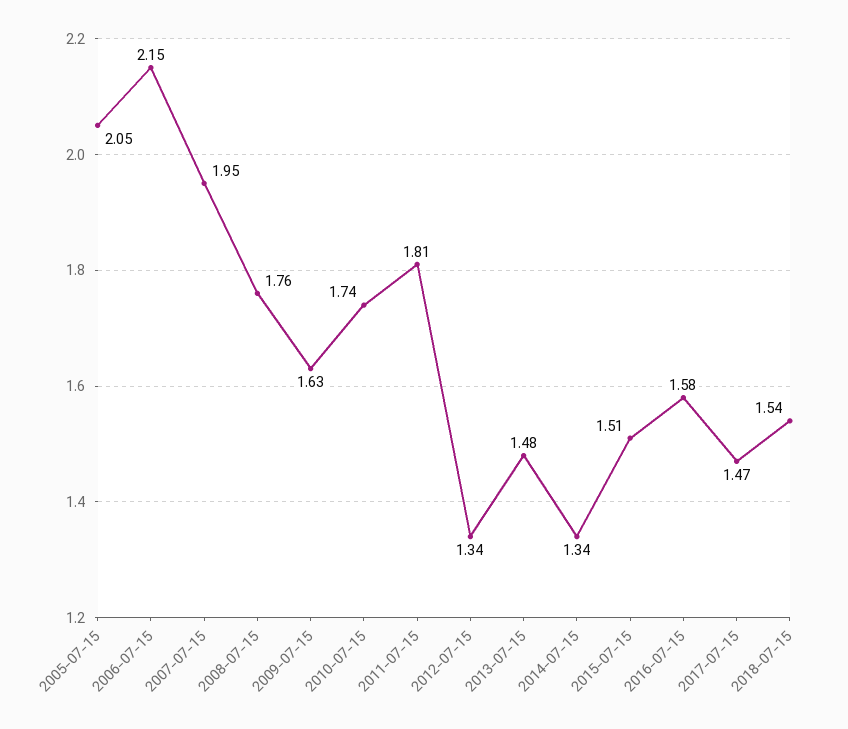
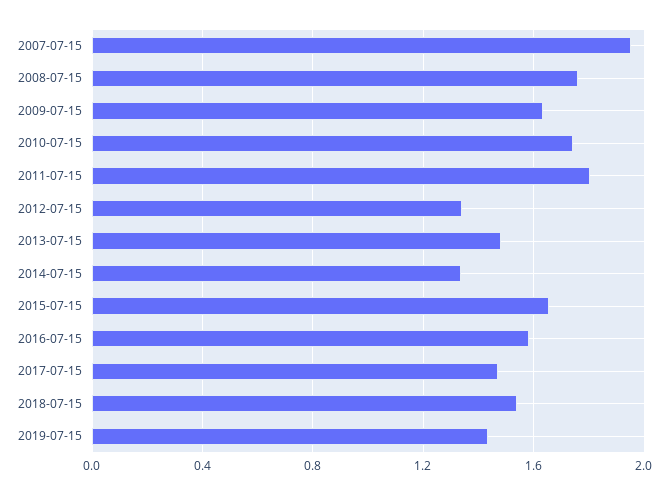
2005-07-15: 2.05 -> none
2006-07-15: 2.15 -> none
2015-07-15: 1.51 -> 1.65
2019-07-15: none -> 1.45

